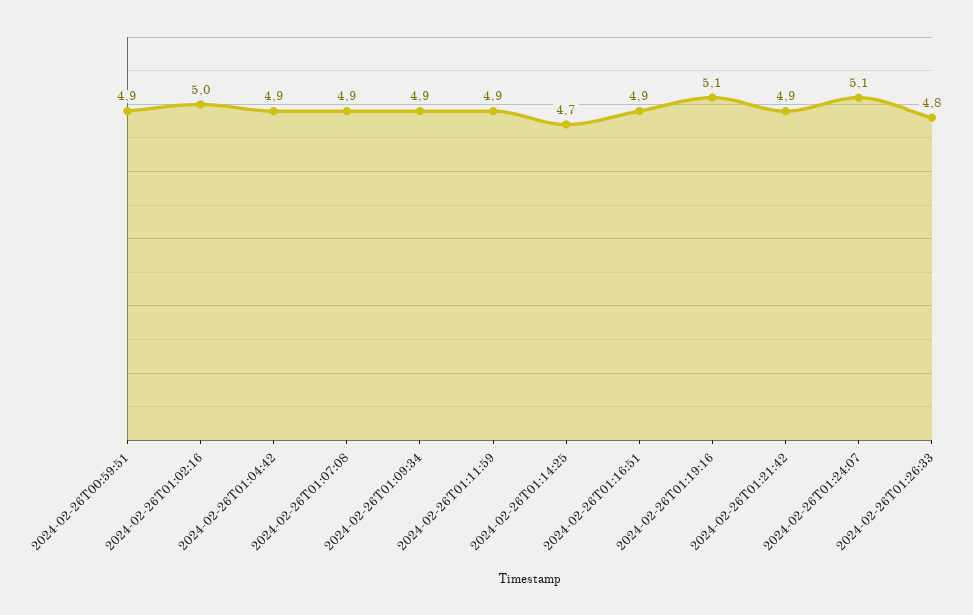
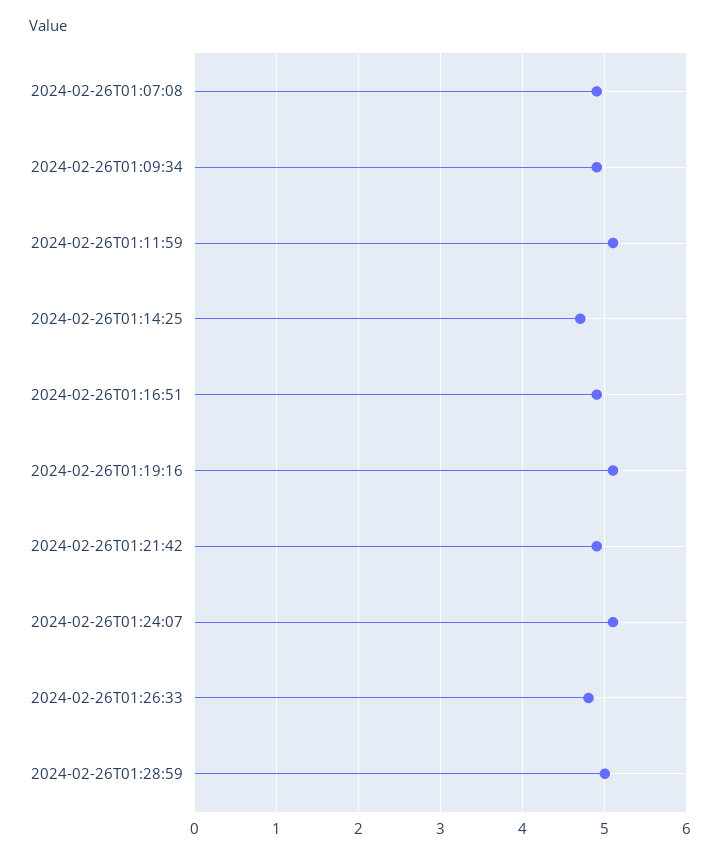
2024-02-26T00:59:51: 4.9 -> none
2024-02-26T01:02:16: 5 -> none
2024-02-26T01:04:42: 4.9 -> none
2024-02-26T01:11:59: 4.9 -> 5.1
2024-02-26T01:28:59: none -> 5

